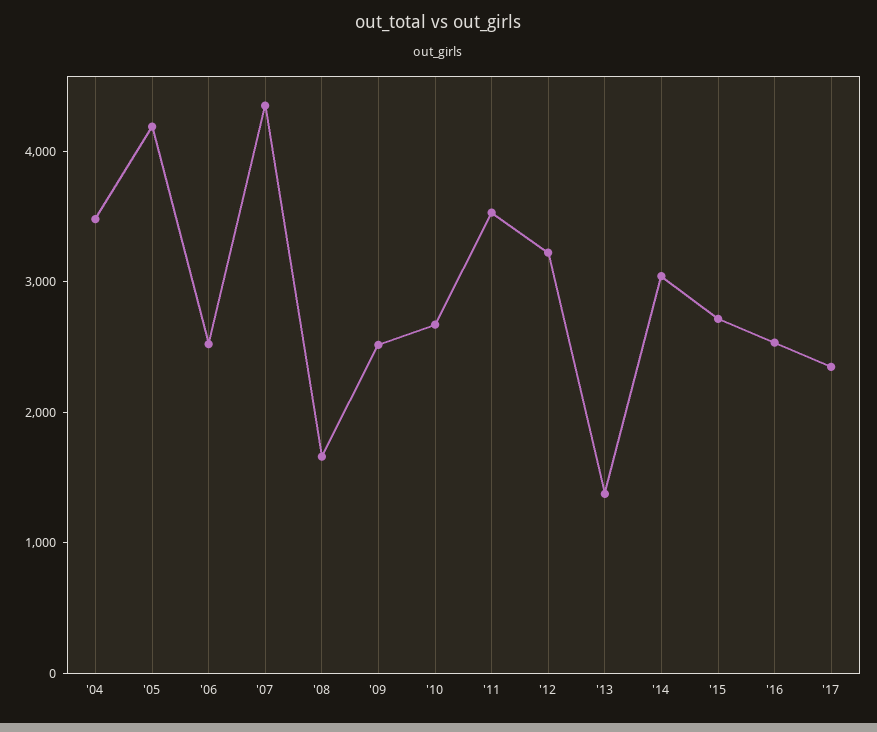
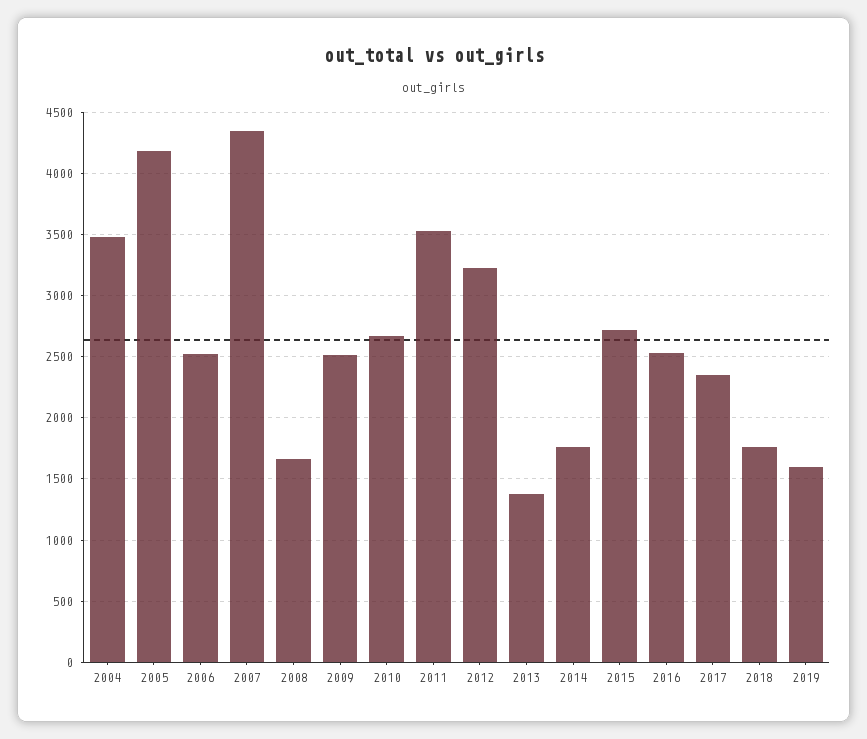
'14: 3000 -> 1750
2018: none -> 1750
2019: none -> 1600

